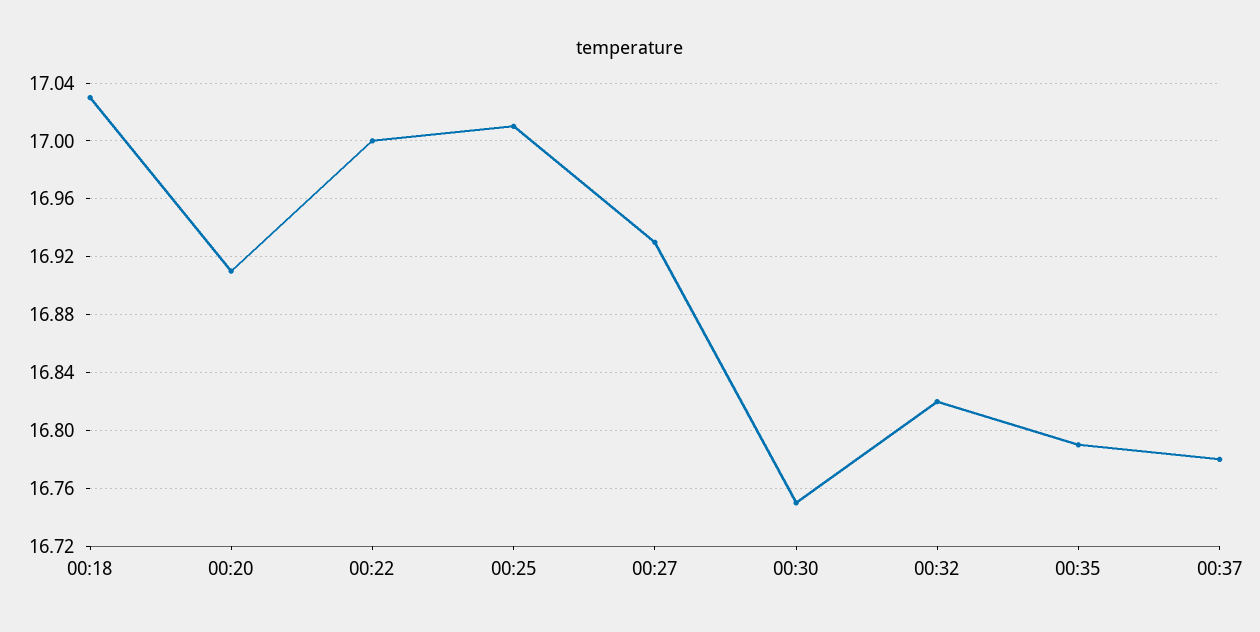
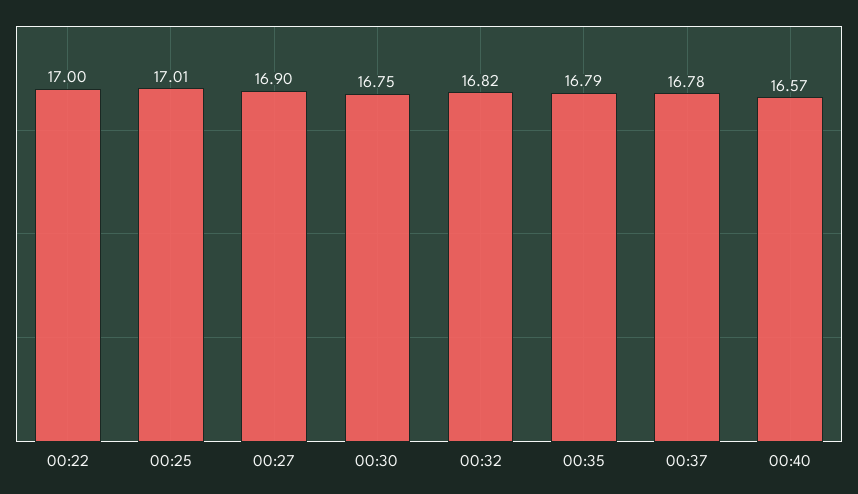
00:18: 17.03 -> none
00:20: 16.91 -> none
00:27: 16.93 -> 16.9
00:40: none -> 16.57

